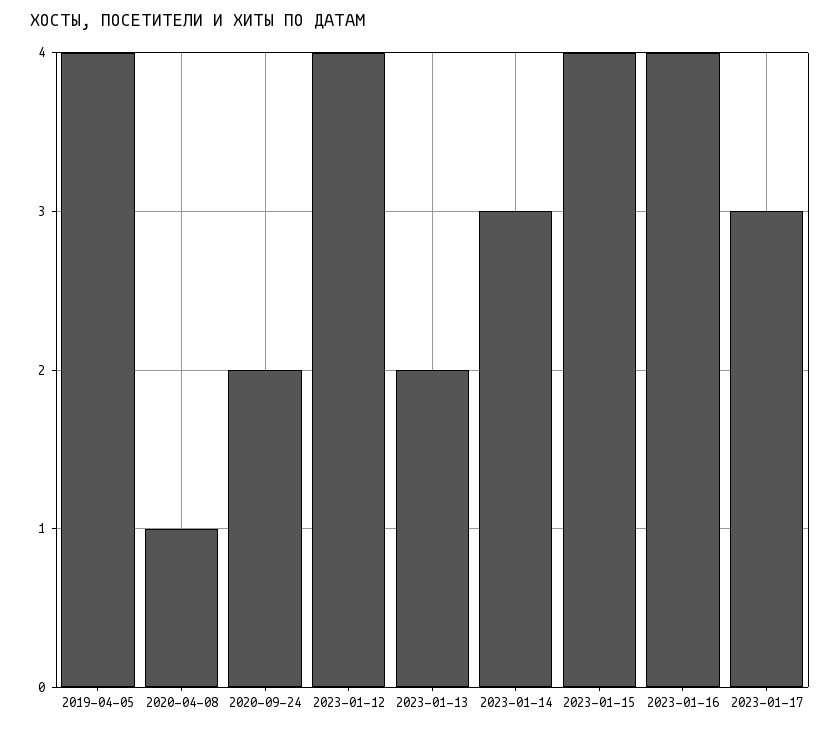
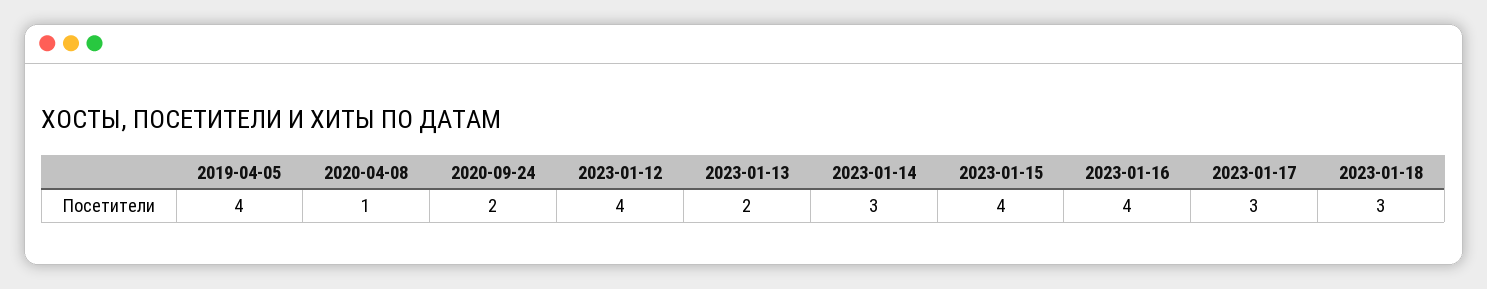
2023-01-18: none -> 3

